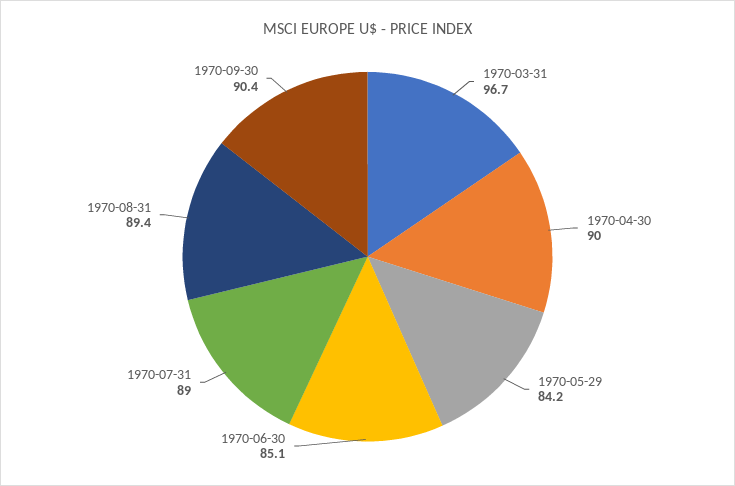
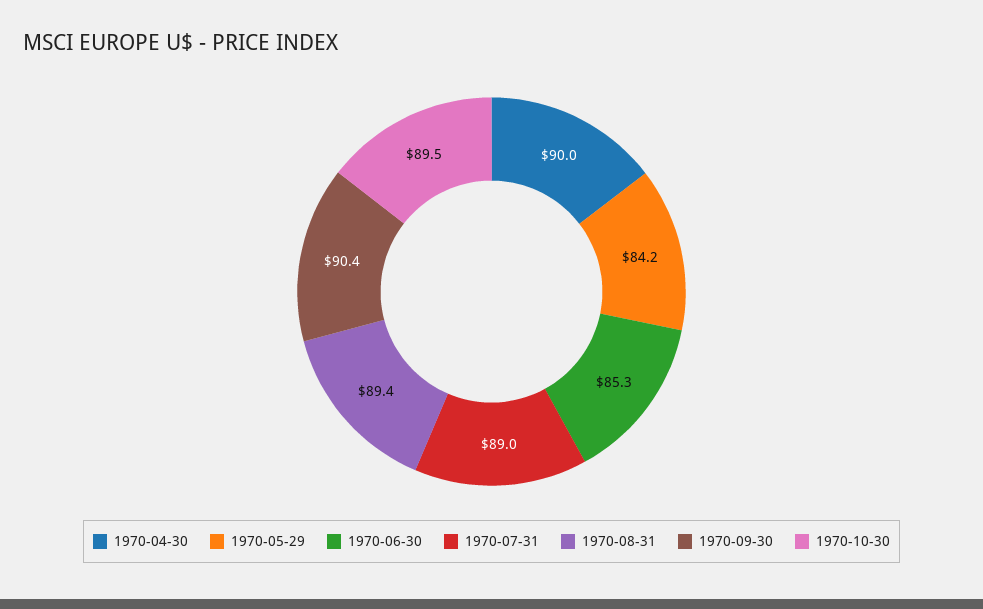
1970-03-31: 96.7 -> none
1970-06-30: 85.1 -> 85.3
1970-10-30: none -> 89.5

